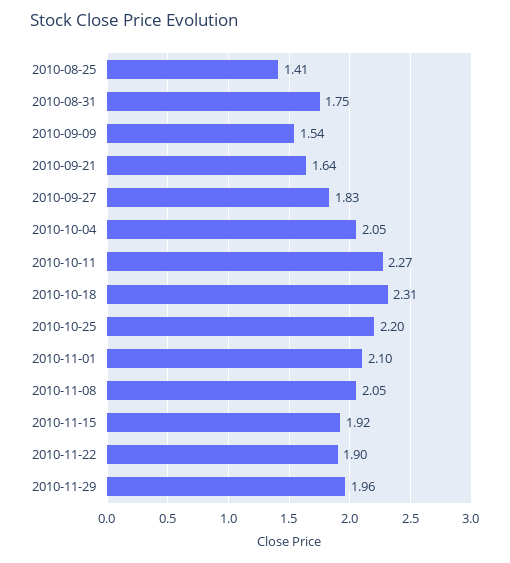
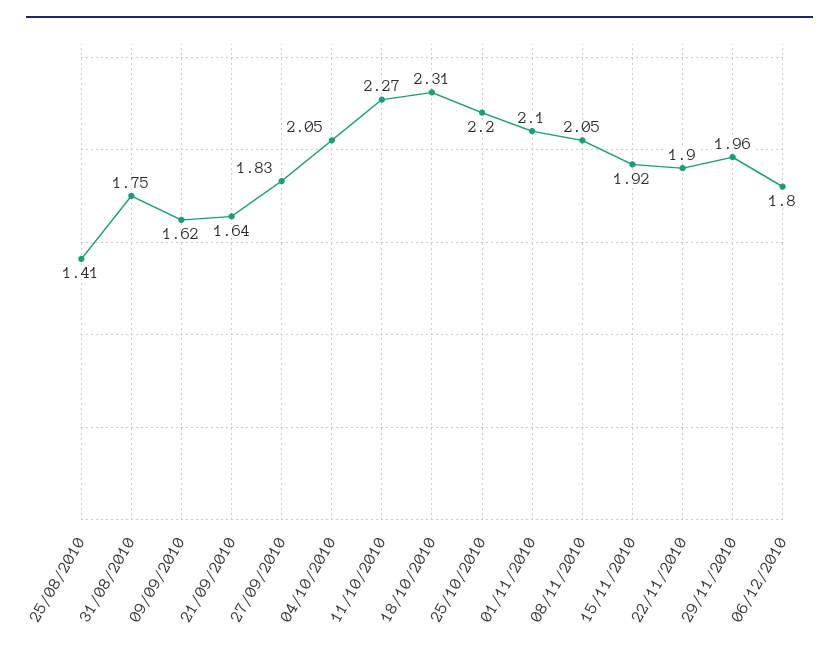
2010-09-09: 1.54 -> 1.62
06/12/2010: none -> 1.8

